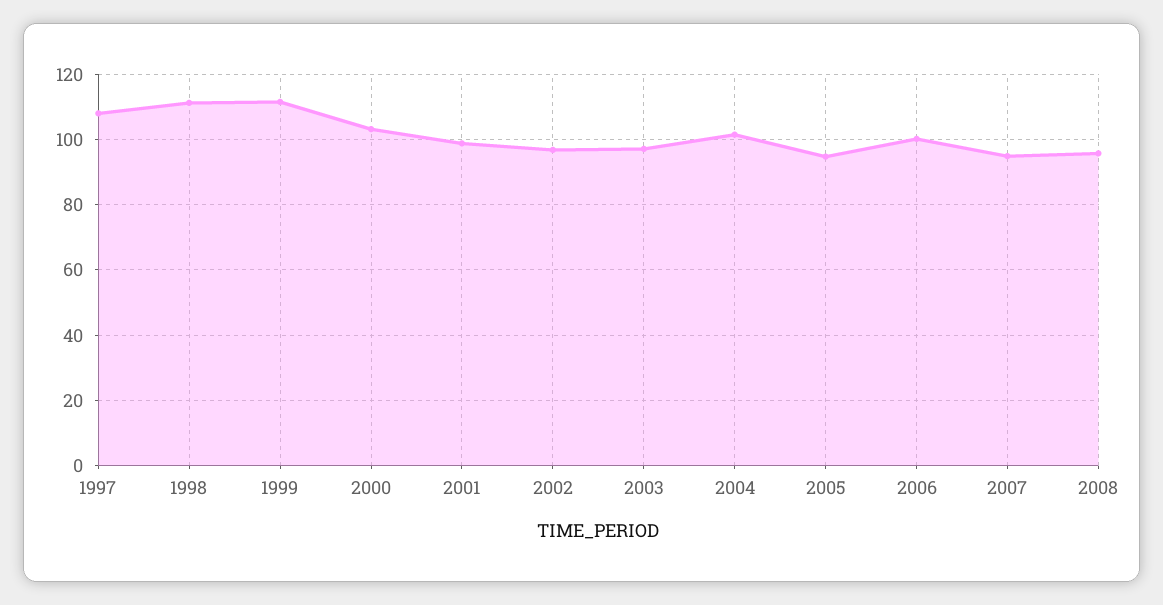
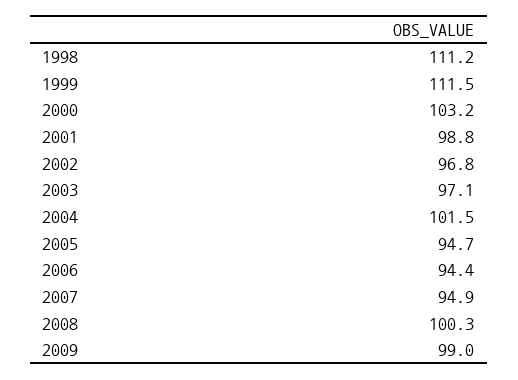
1997: 108 -> none
2006: 100 -> 94.4
2008: 96 -> 100.3
2009: none -> 99

